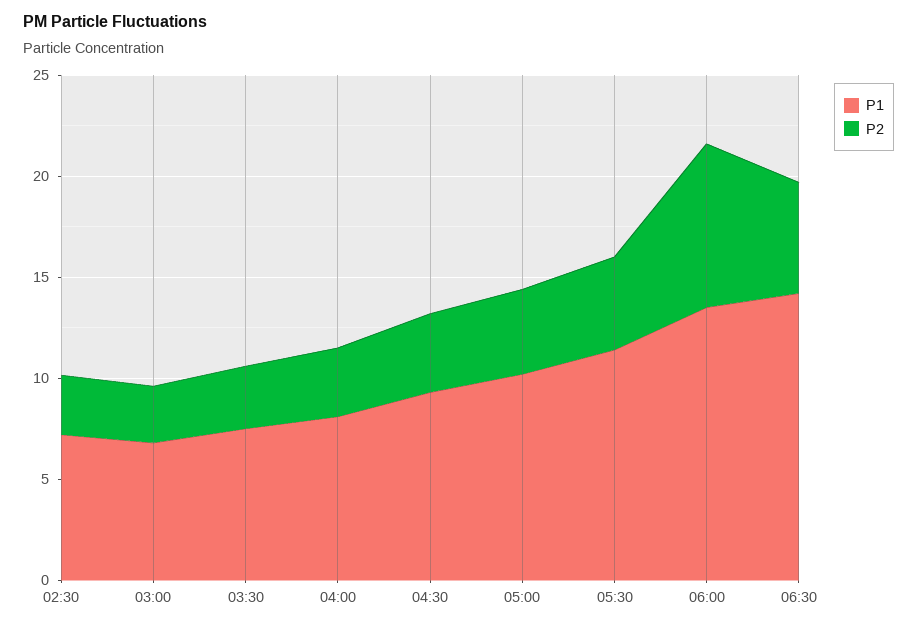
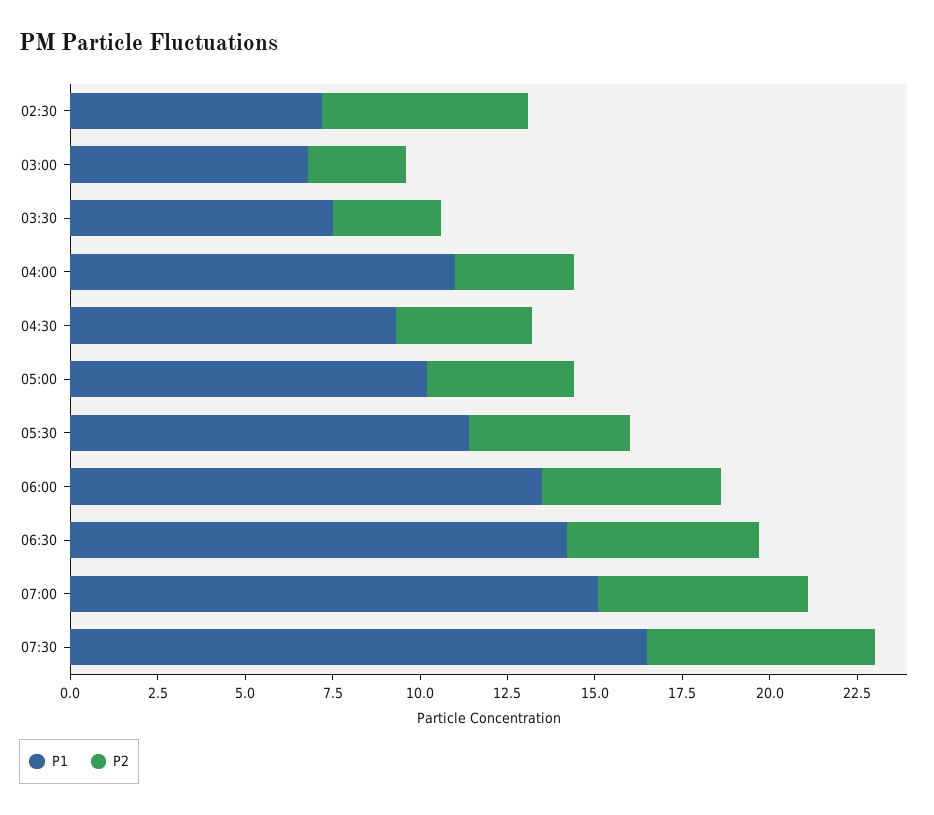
P2, 02:30: 3 -> 6
P1, 04:00: 8 -> 11
P2, 06:00: 8 -> 5
P1, 07:00: none -> 15
P2, 07:00: none -> 6
P1, 07:30: none -> 16.5
P2, 07:30: none -> 6.5

